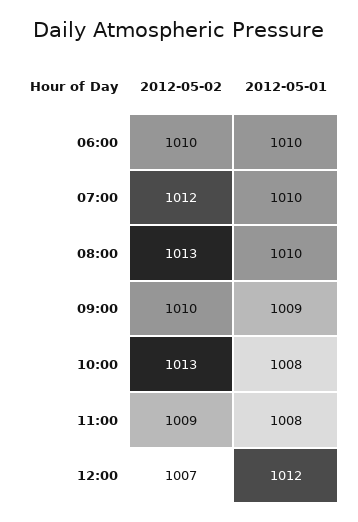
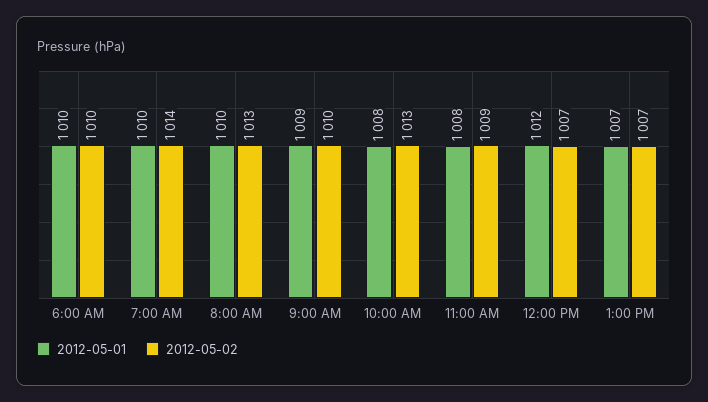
2012-05-02, 07:00: 1012 -> 1014
2012-05-01, 1:00 PM: none -> 1007
2012-05-02, 1:00 PM: none -> 1007

